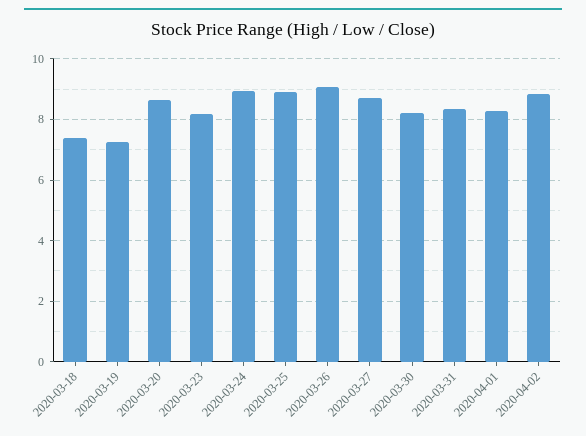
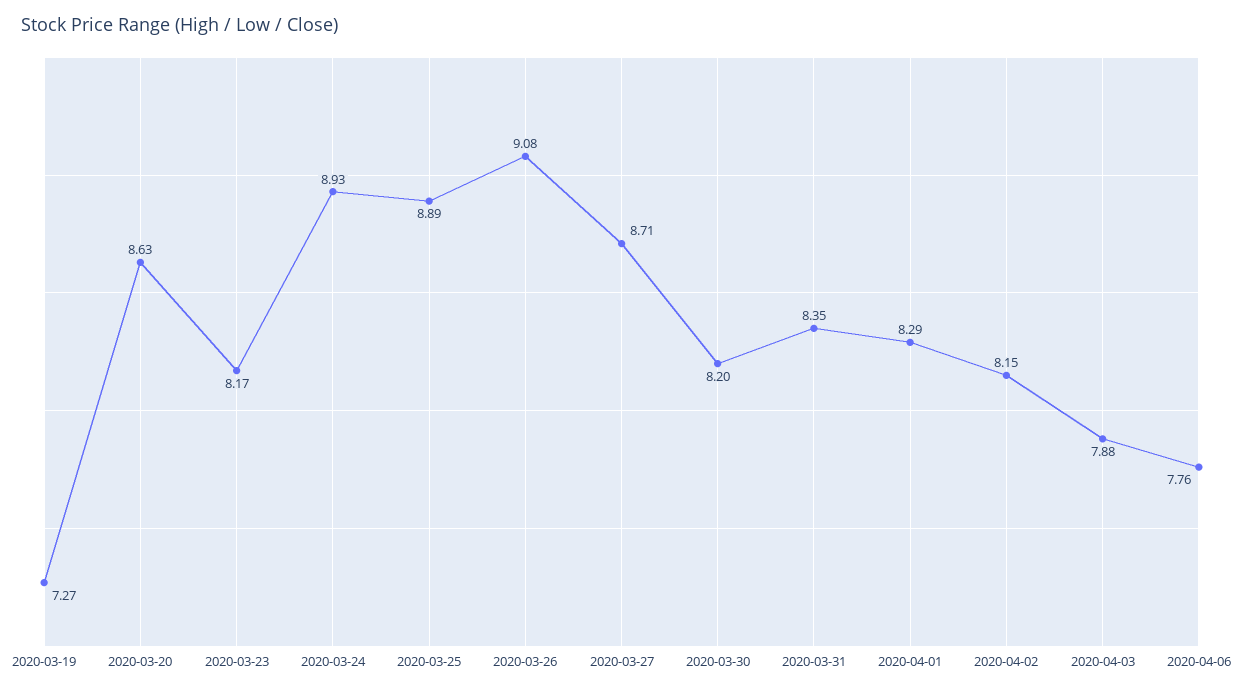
2020-03-18: 7.4 -> none
2020-04-02: 8.8 -> 8.15
2020-04-03: none -> 7.88
2020-04-06: none -> 7.76

